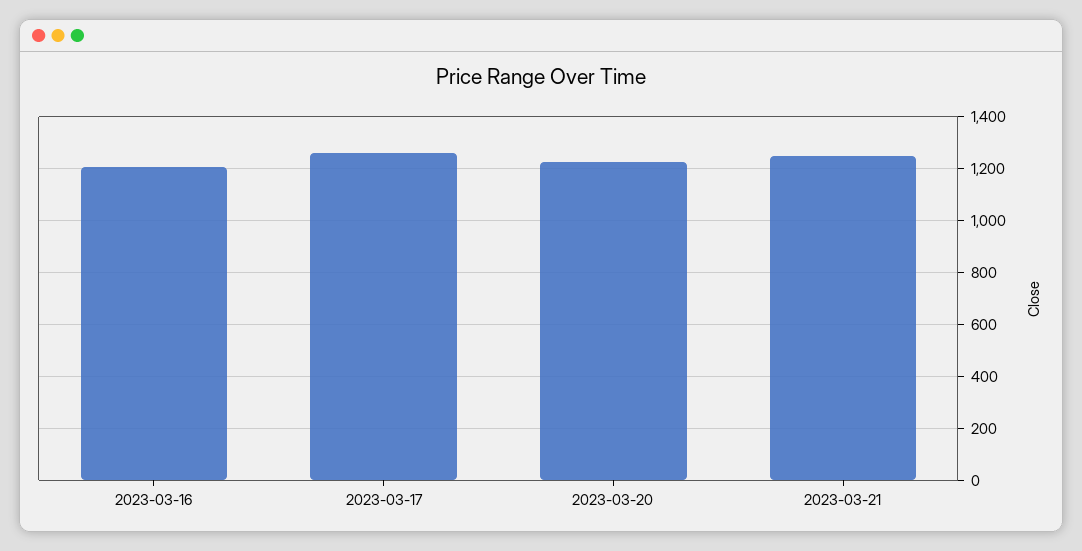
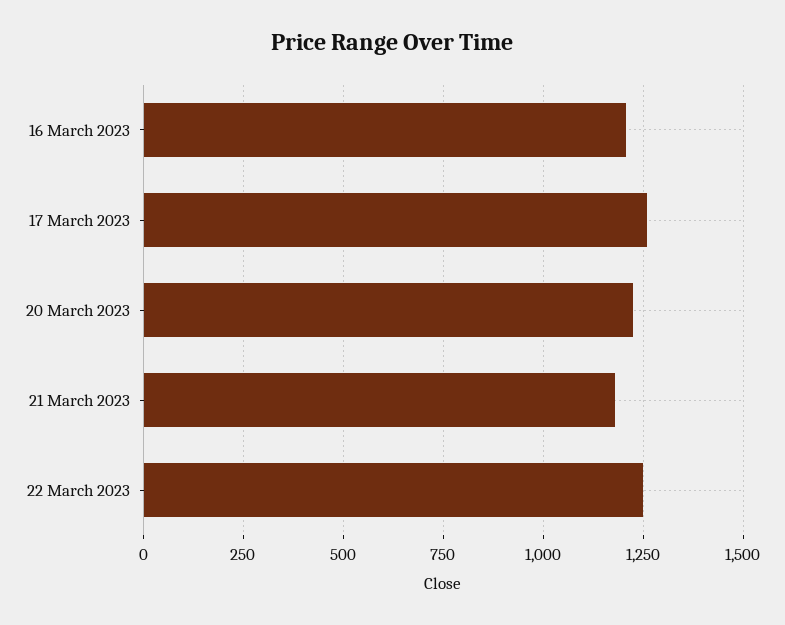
2023-03-21: 1250 -> 1175
22 March 2023: none -> 1250

